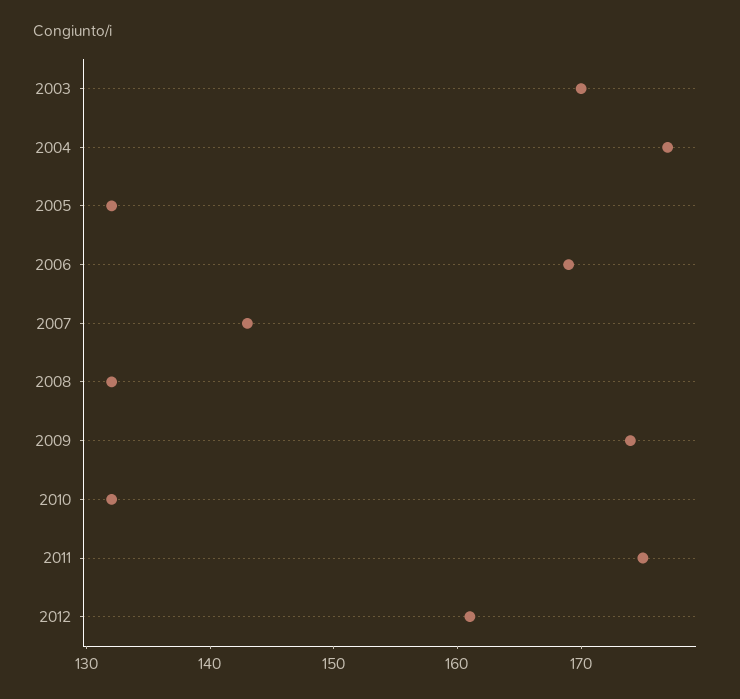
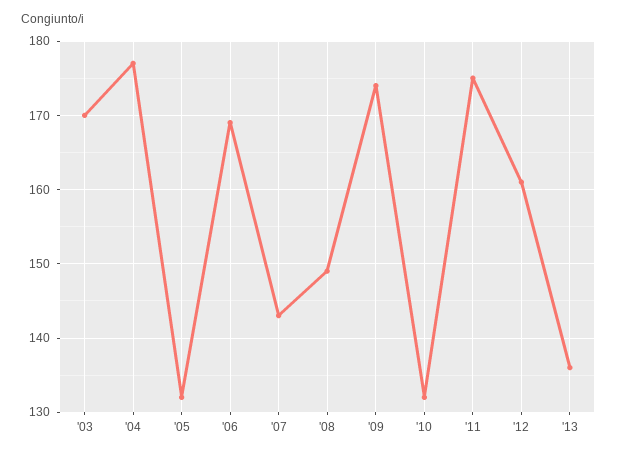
2008: 132 -> 149
'13: none -> 136

